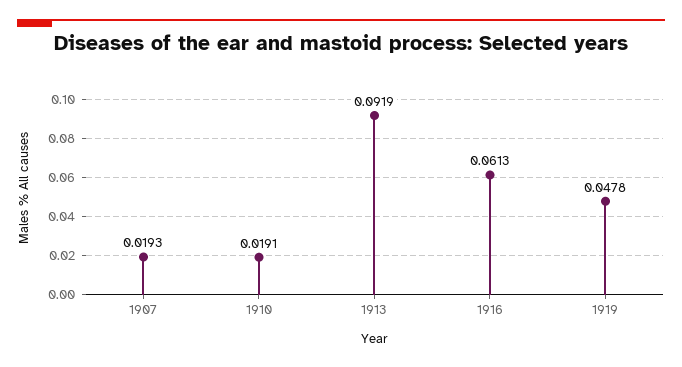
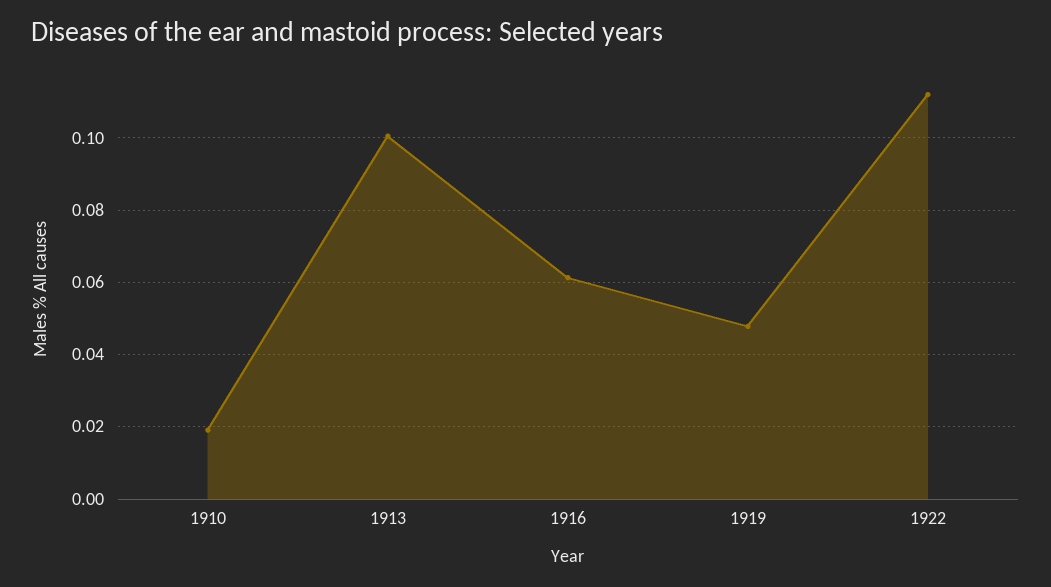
1907: 0.0193 -> none
1913: 0.0919 -> 0.1
1922: none -> 0.112

